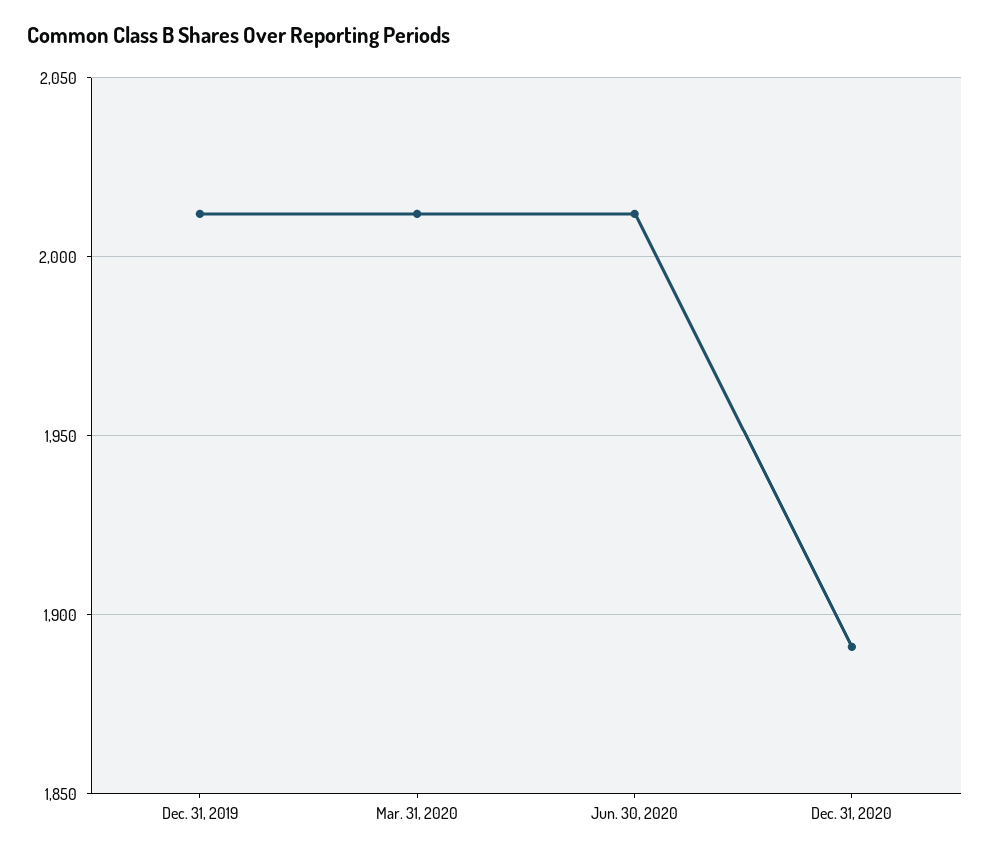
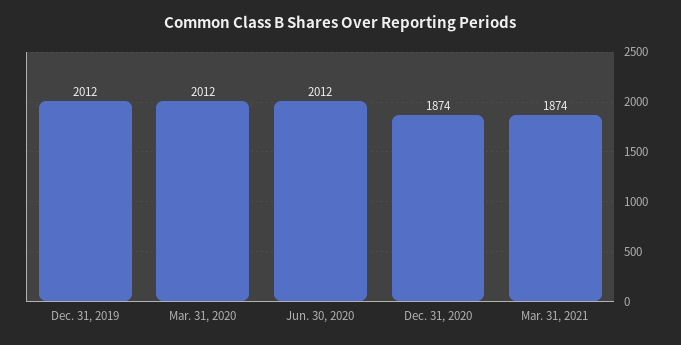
Dec. 31, 2020: 1890 -> 1874
Mar. 31, 2021: none -> 1874

